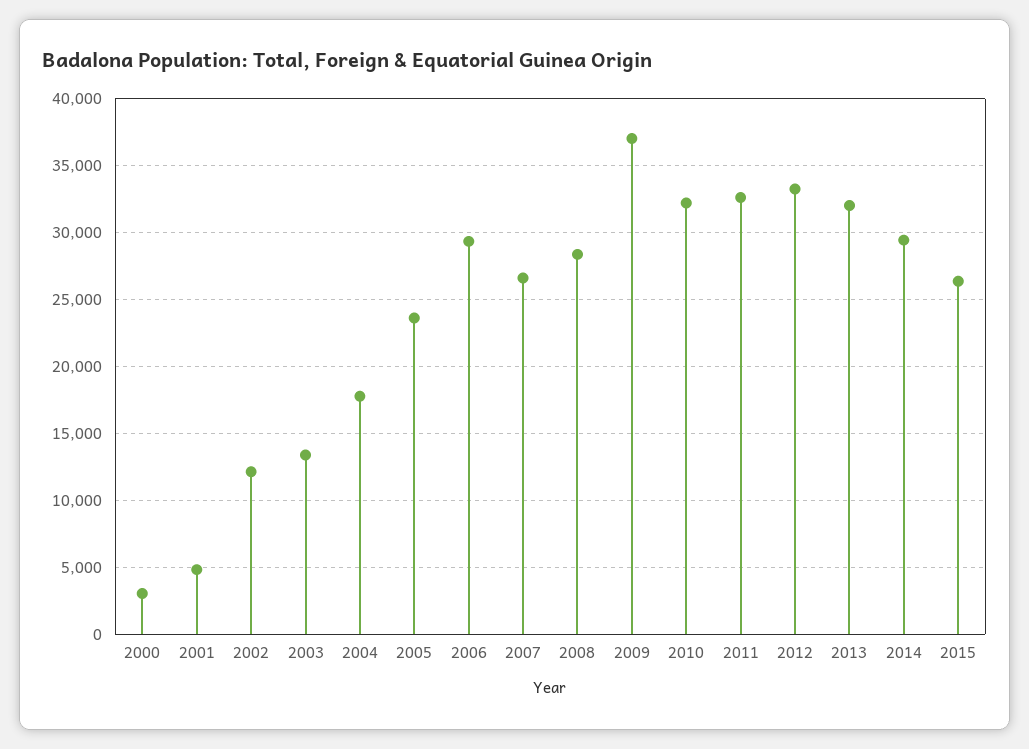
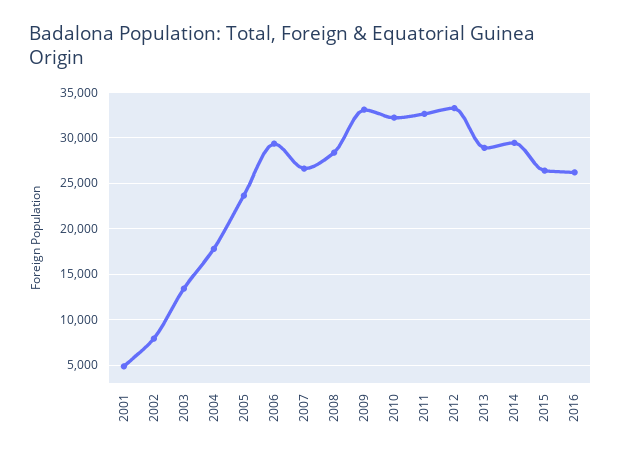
2000: 3000 -> none
2002: 12000 -> 8000
2009: 37000 -> 33000
2013: 32000 -> 29000
2016: none -> 26000

